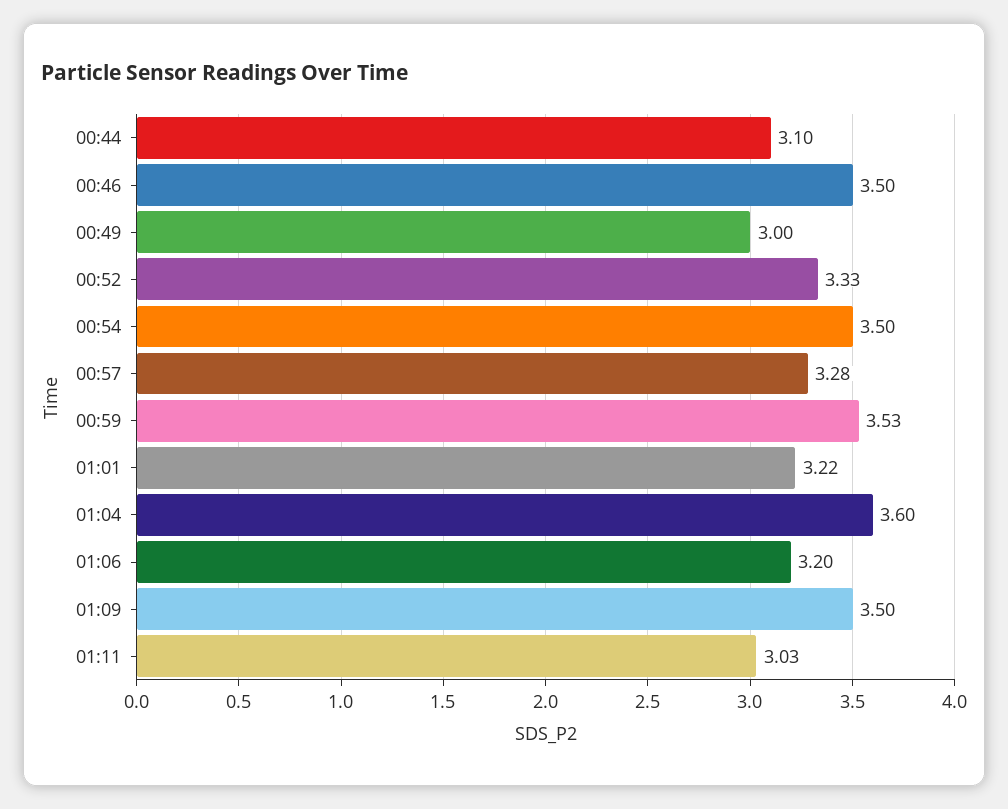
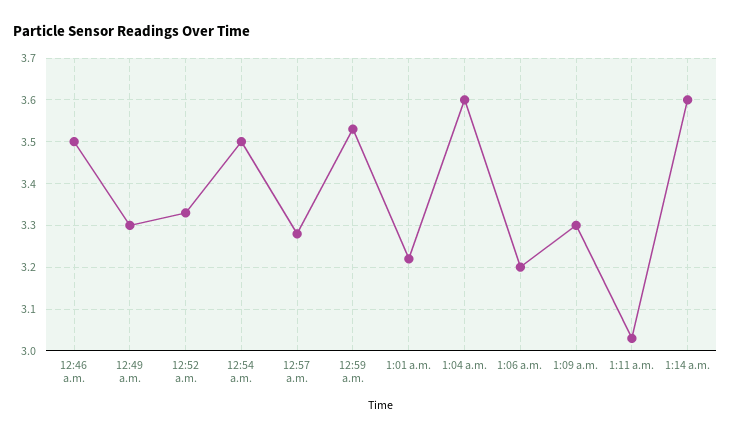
00:44: 3.1 -> none
00:49: 3 -> 3.3
01:09: 3.5 -> 3.3
1:14 a.m.: none -> 3.6

